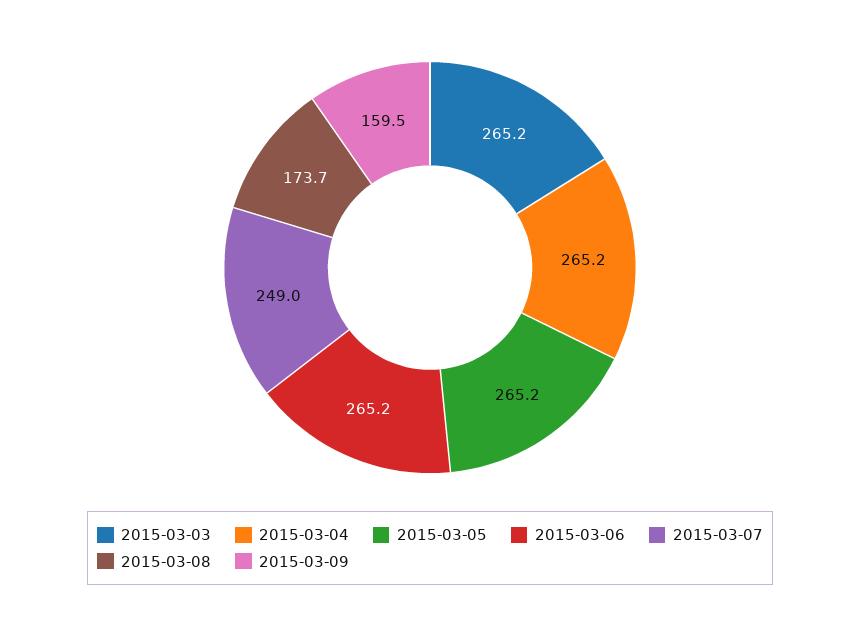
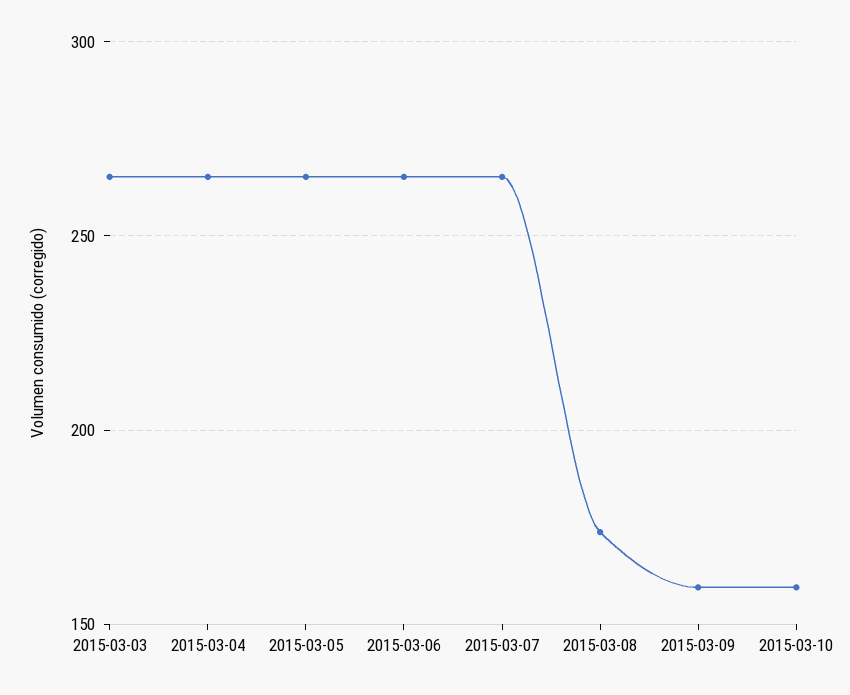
2015-03-07: 249 -> 265
2015-03-10: none -> 160

